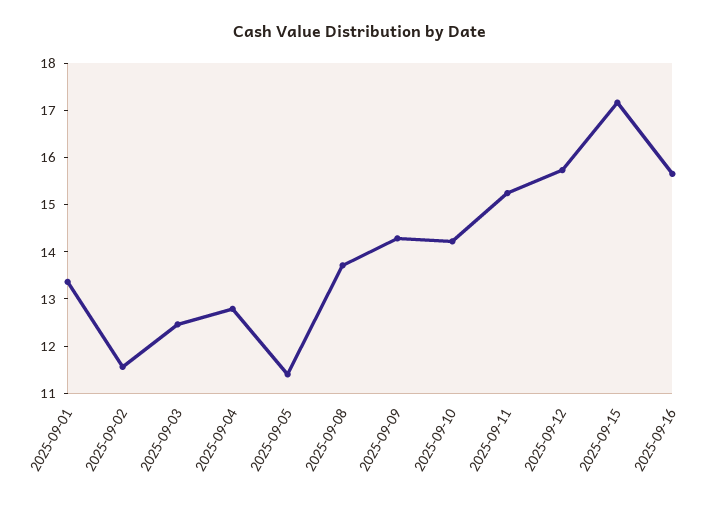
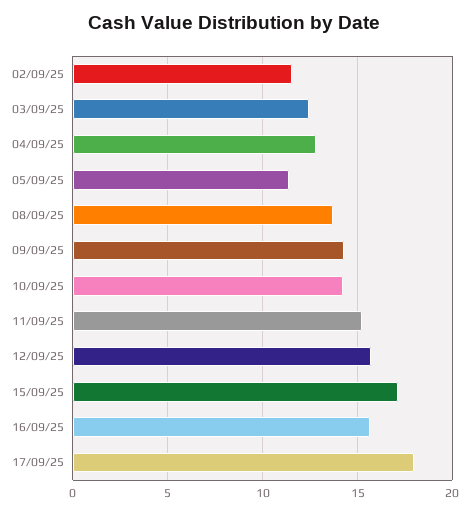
2025-09-01: 13.4 -> none
17/09/25: none -> 18

